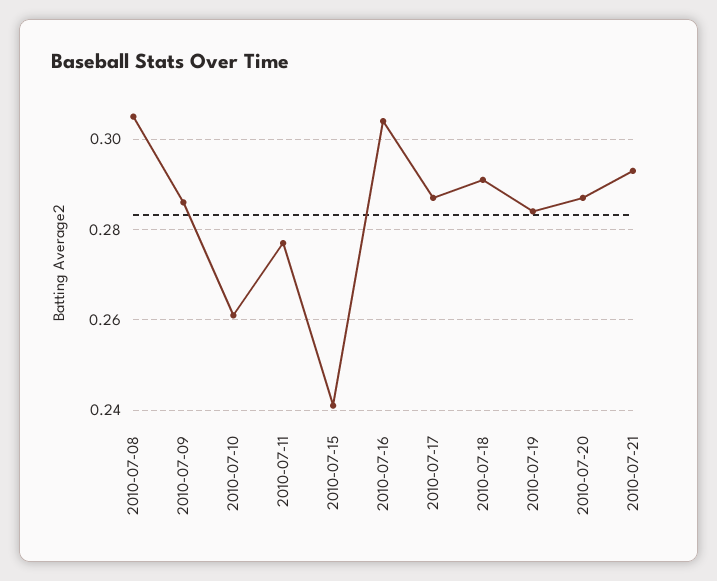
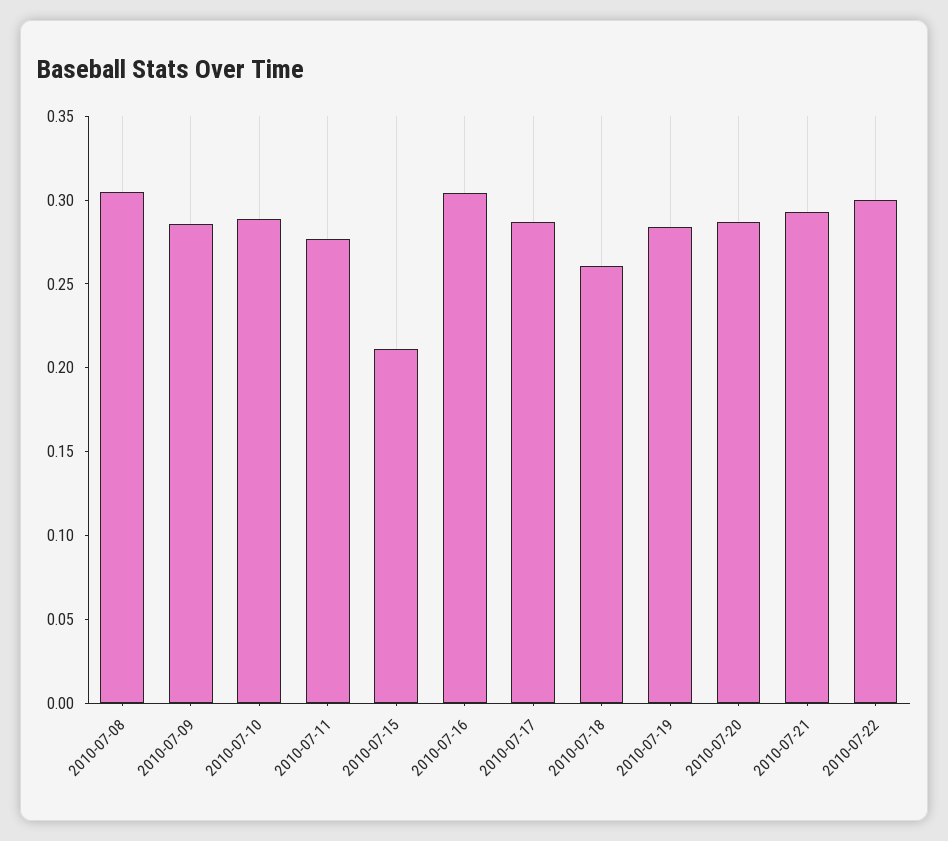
2010-07-10: 0.26 -> 0.29
2010-07-15: 0.24 -> 0.21
2010-07-18: 0.29 -> 0.26
2010-07-22: none -> 0.3

